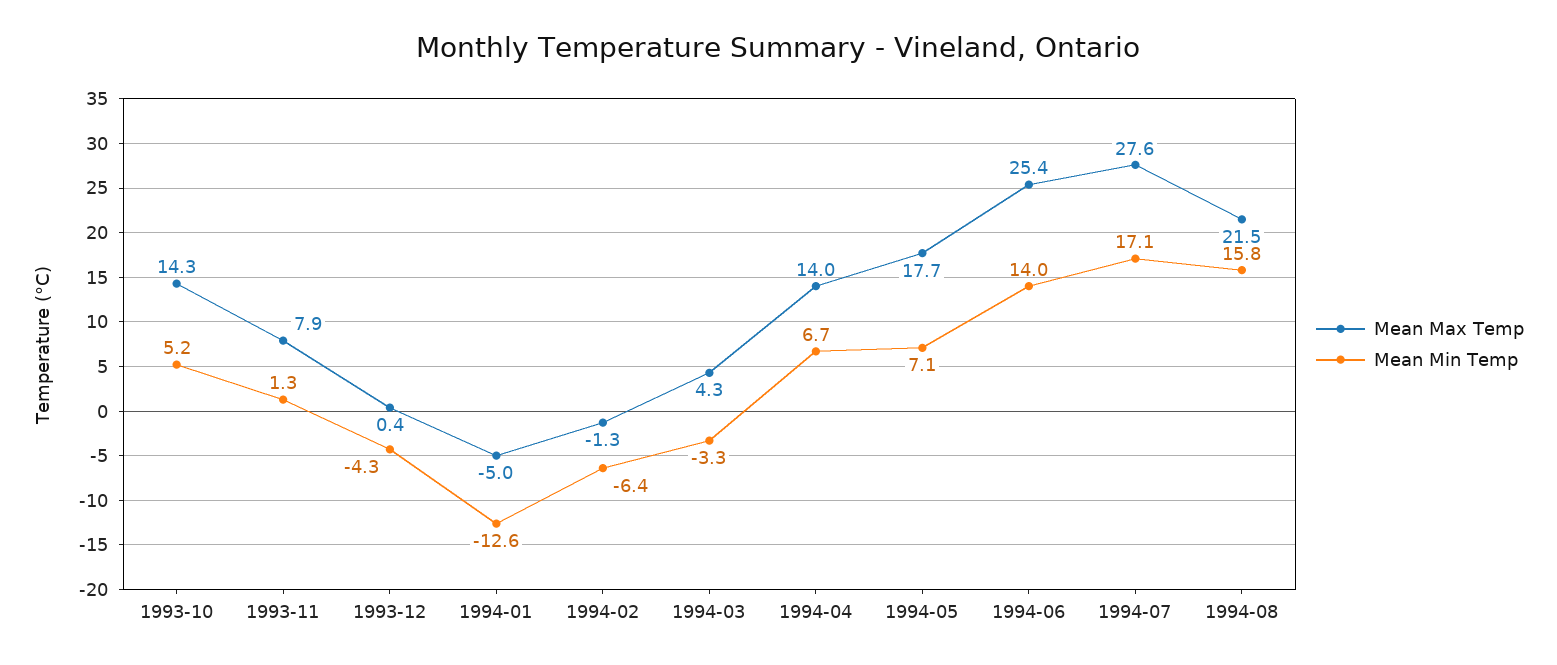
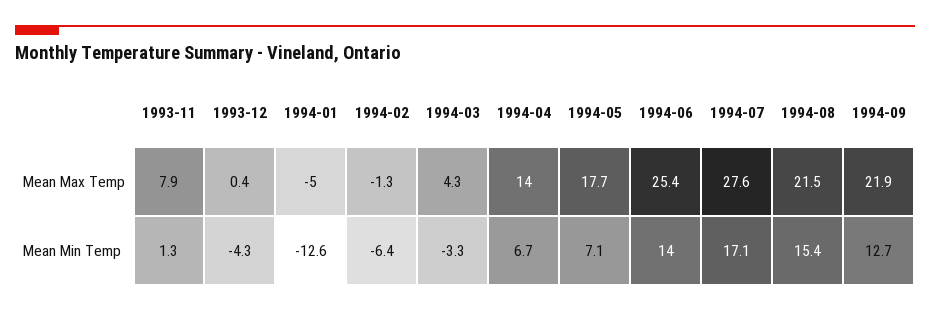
Mean Max Temp, 1993-10: 14.3 -> none
Mean Min Temp, 1993-10: 5.2 -> none
Mean Min Temp, 1994-08: 15.8 -> 15.4
Mean Max Temp, 1994-09: none -> 21.9
Mean Min Temp, 1994-09: none -> 12.7

